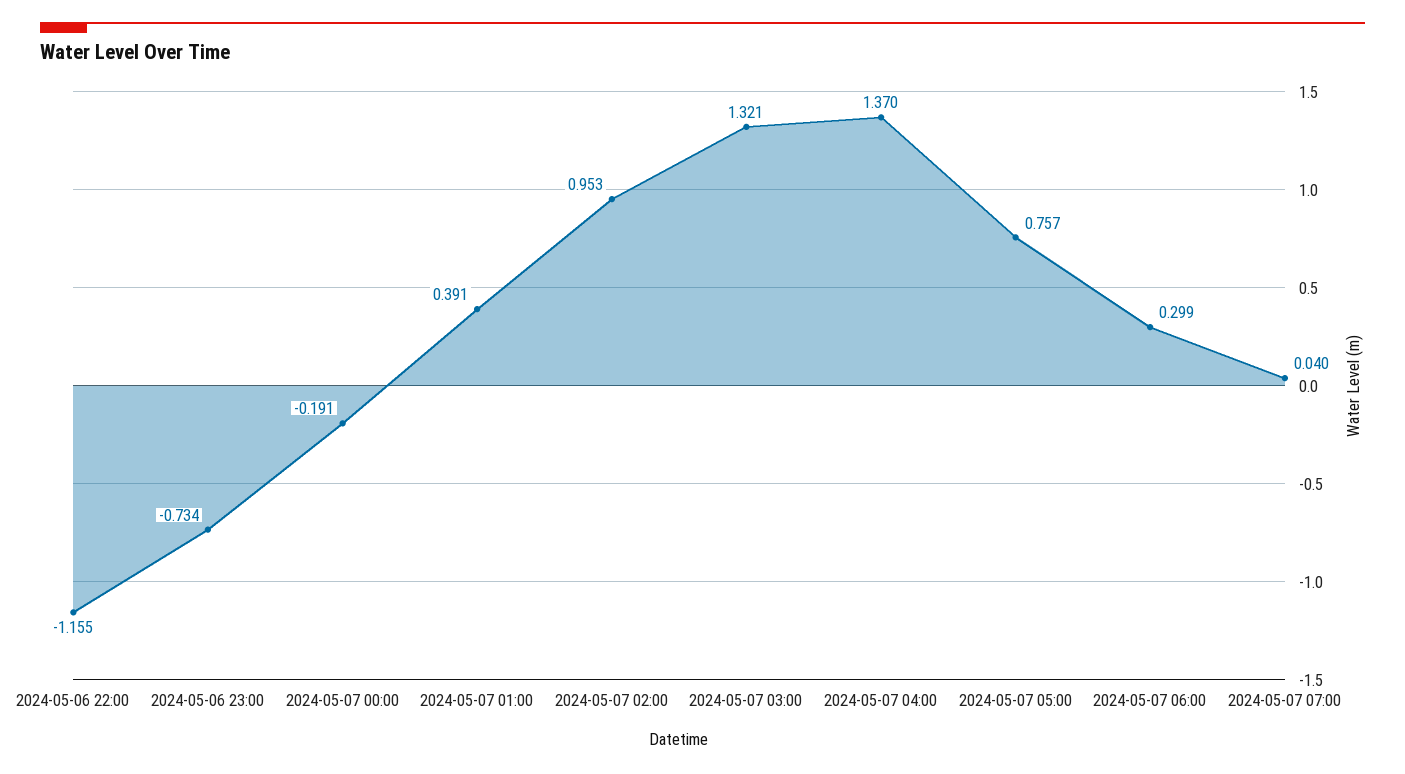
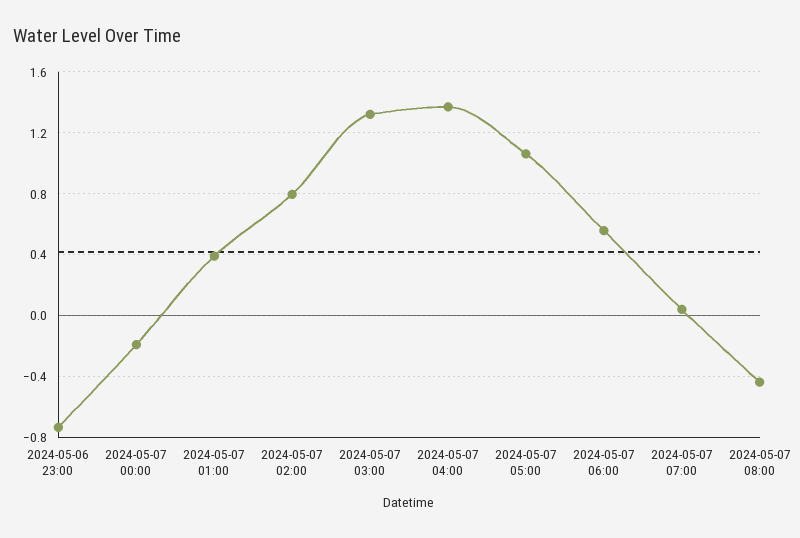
2024-05-06 22:00: -1.155 -> none
2024-05-07 02:00: 0.953 -> 0.8
2024-05-07 05:00: 0.757 -> 1.05
2024-05-07 06:00: 0.299 -> 0.55
2024-05-07 08:00: none -> -0.45

